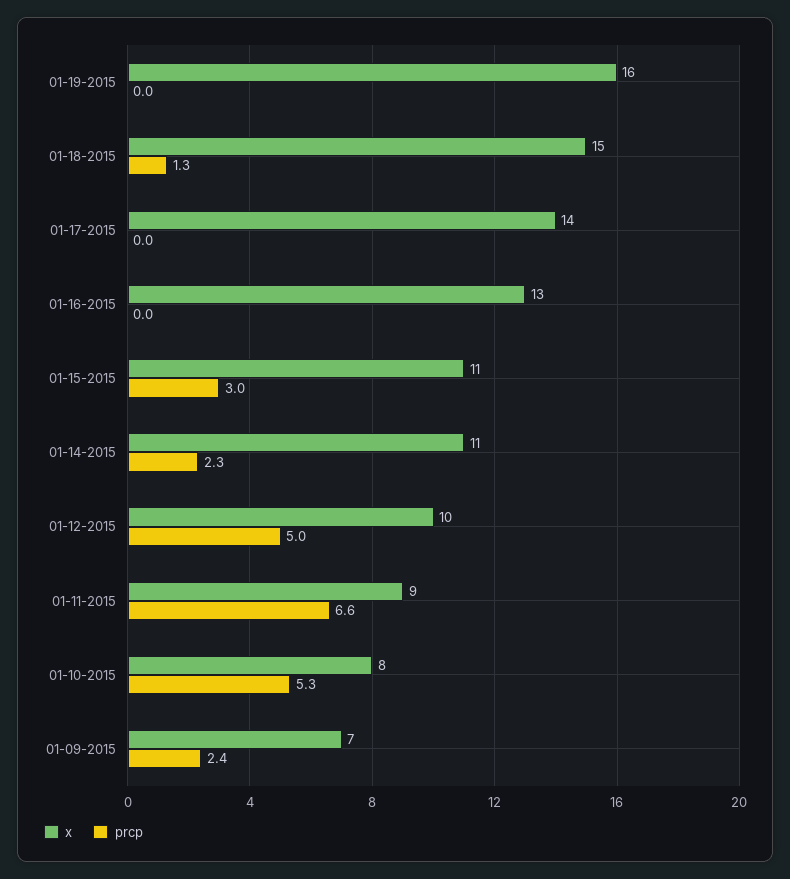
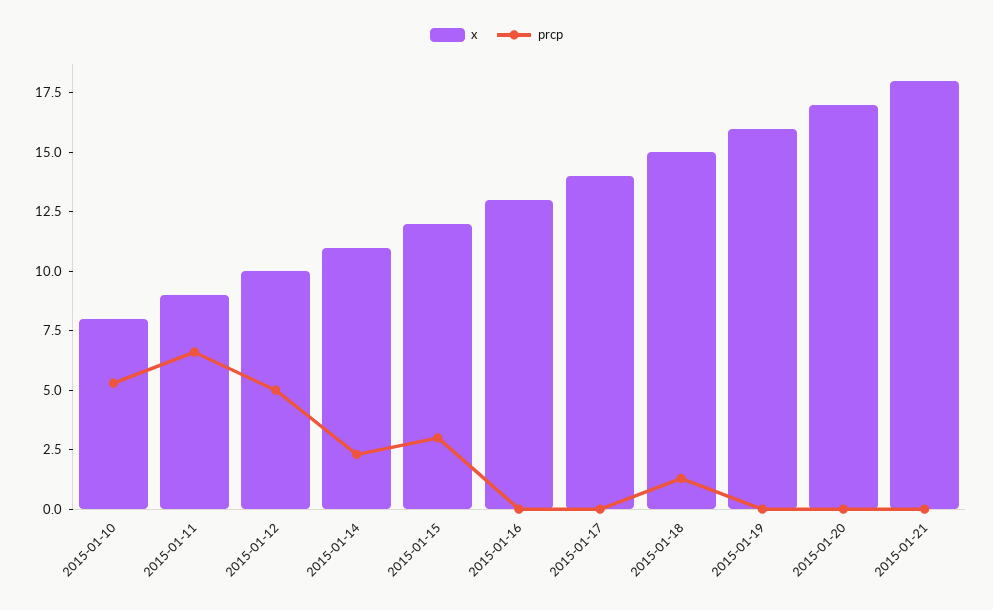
x, 01-15-2015: 11 -> 12
x, 01-09-2015: 7 -> none
prcp, 01-09-2015: 2.4 -> none
x, 2015-01-20: none -> 17
prcp, 2015-01-20: none -> 0
x, 2015-01-21: none -> 18
prcp, 2015-01-21: none -> 0

